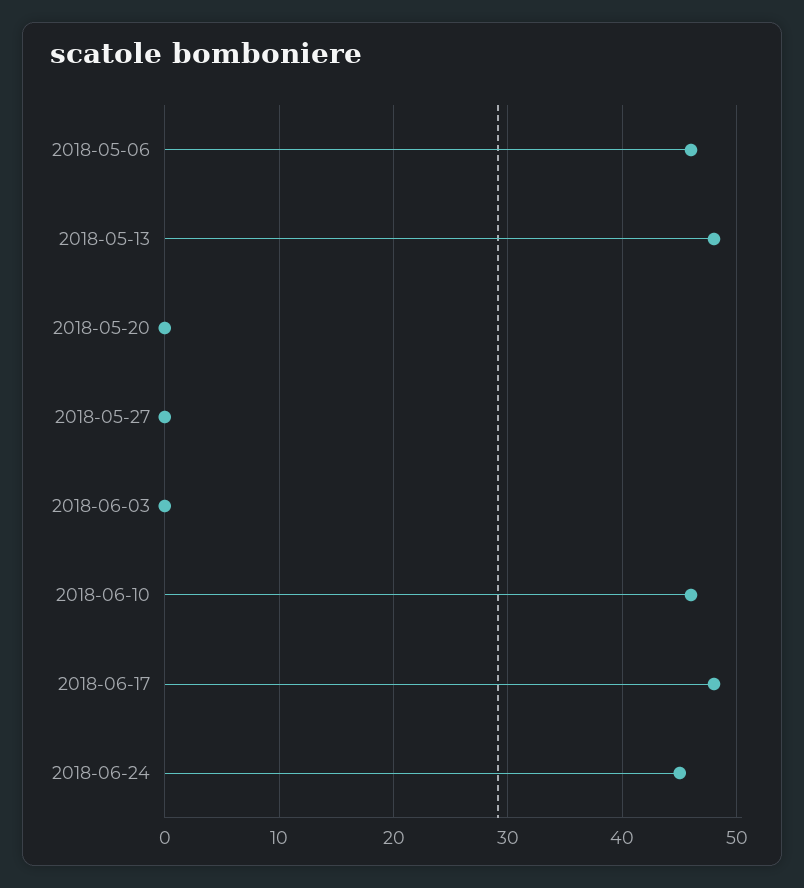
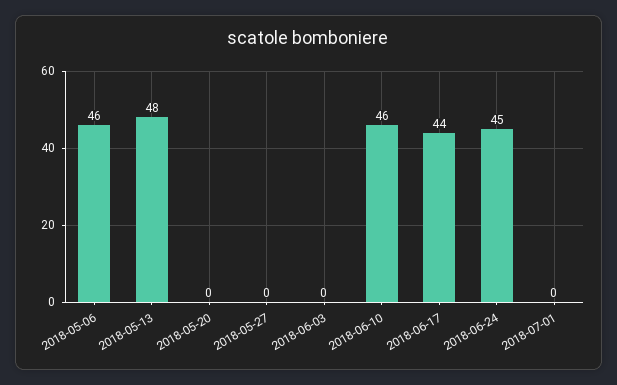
2018-06-17: 48 -> 44
2018-07-01: none -> 0

